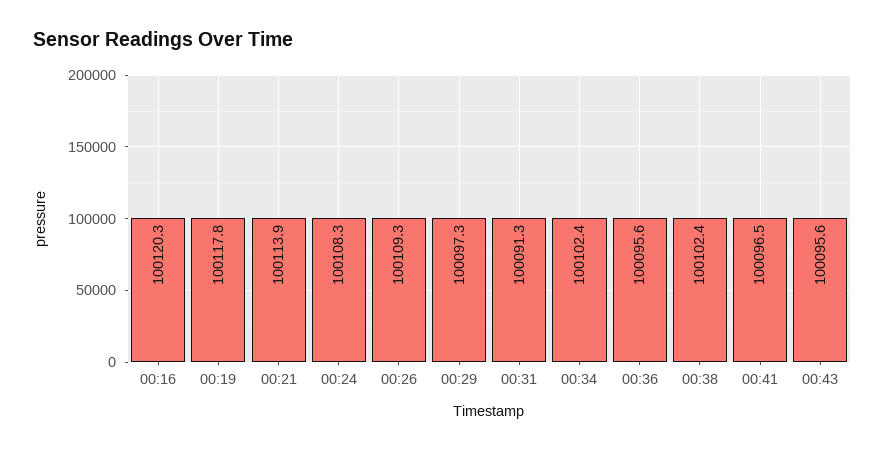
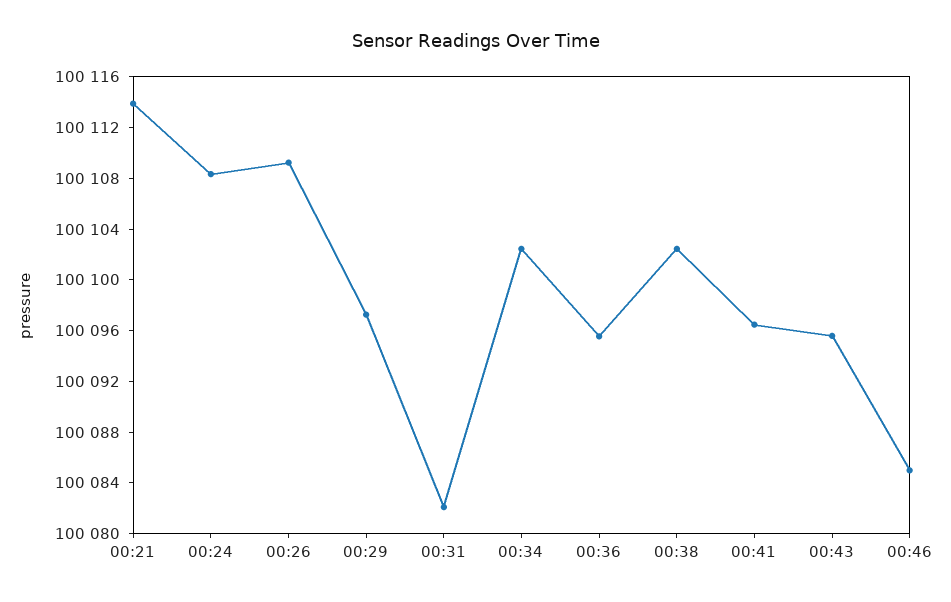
00:16: 100120.3 -> none
00:19: 100117.8 -> none
00:31: 100091.3 -> 100082
00:46: none -> 100085

